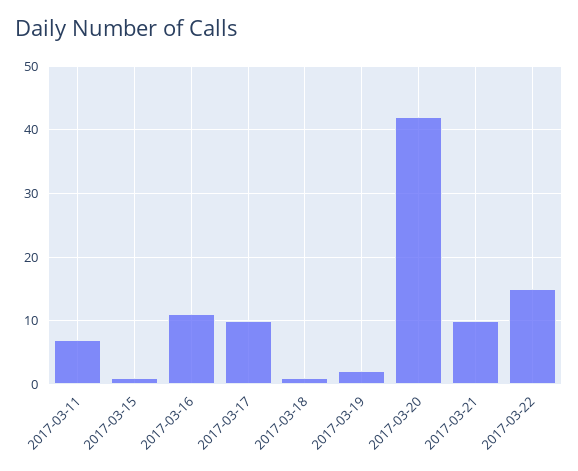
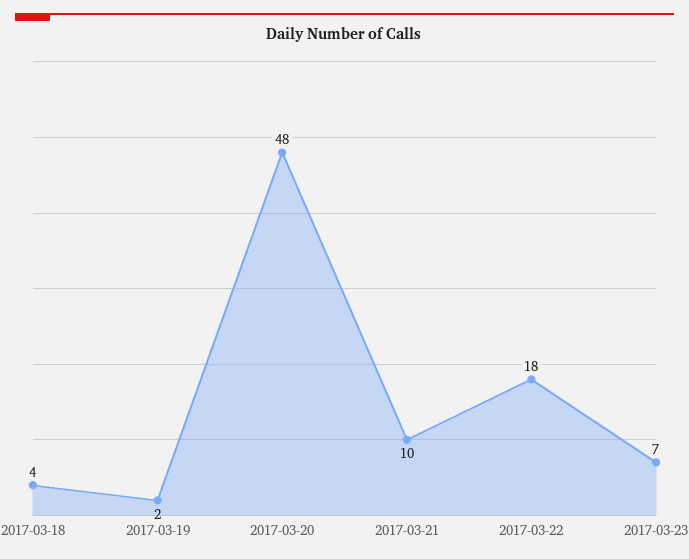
2017-03-11: 7 -> none
2017-03-15: 1 -> none
2017-03-16: 11 -> none
2017-03-17: 10 -> none
2017-03-18: 1 -> 4
2017-03-20: 42 -> 48
2017-03-22: 15 -> 18
2017-03-23: none -> 7

